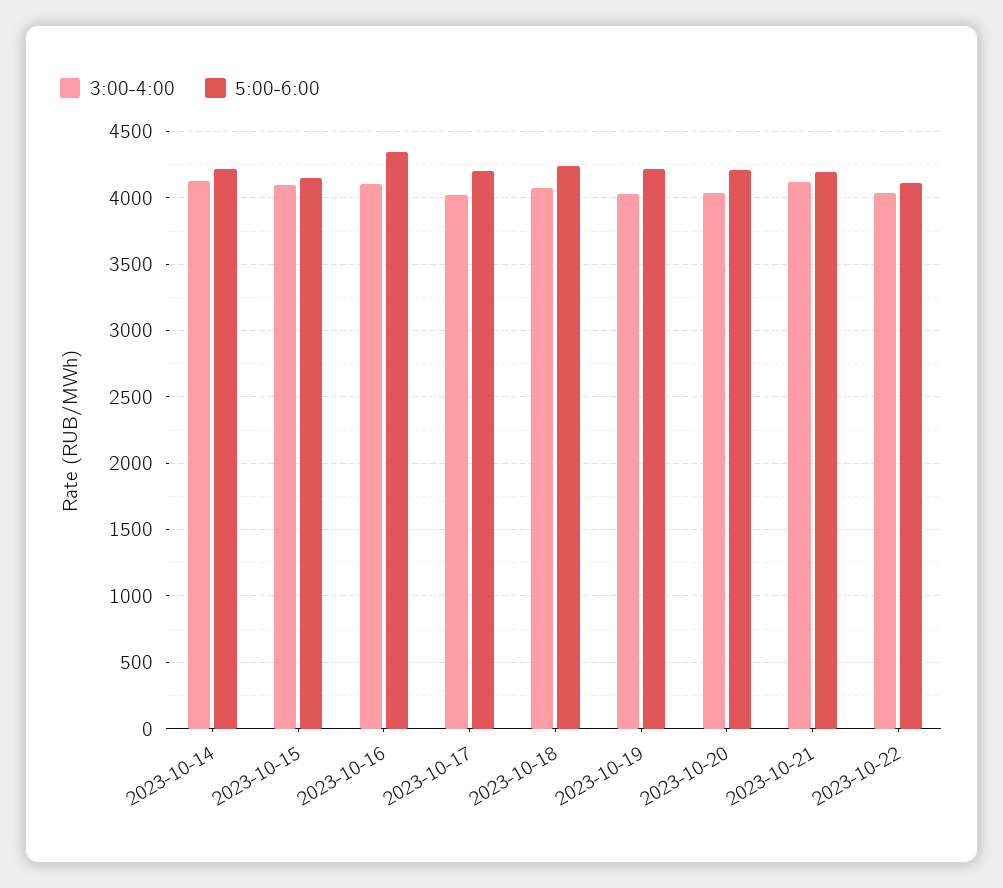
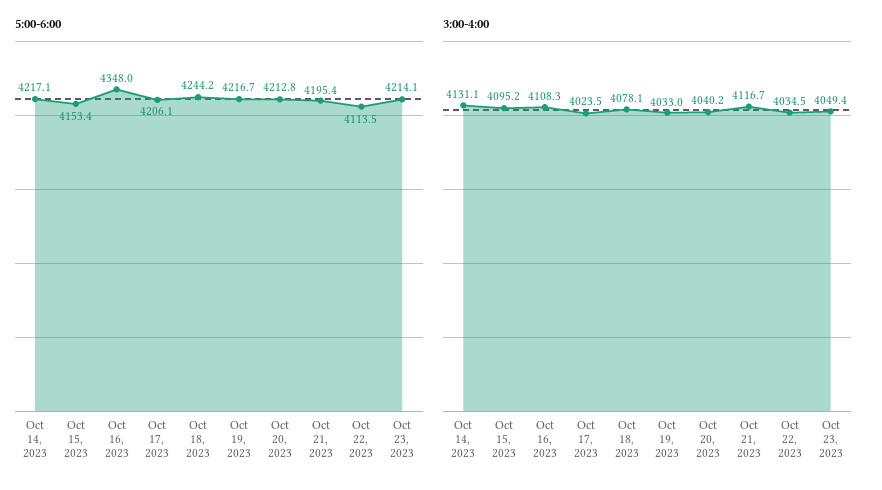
5:00-6:00, Oct 23, 2023: none -> 4214.1
3:00-4:00, Oct 23, 2023: none -> 4049.4

